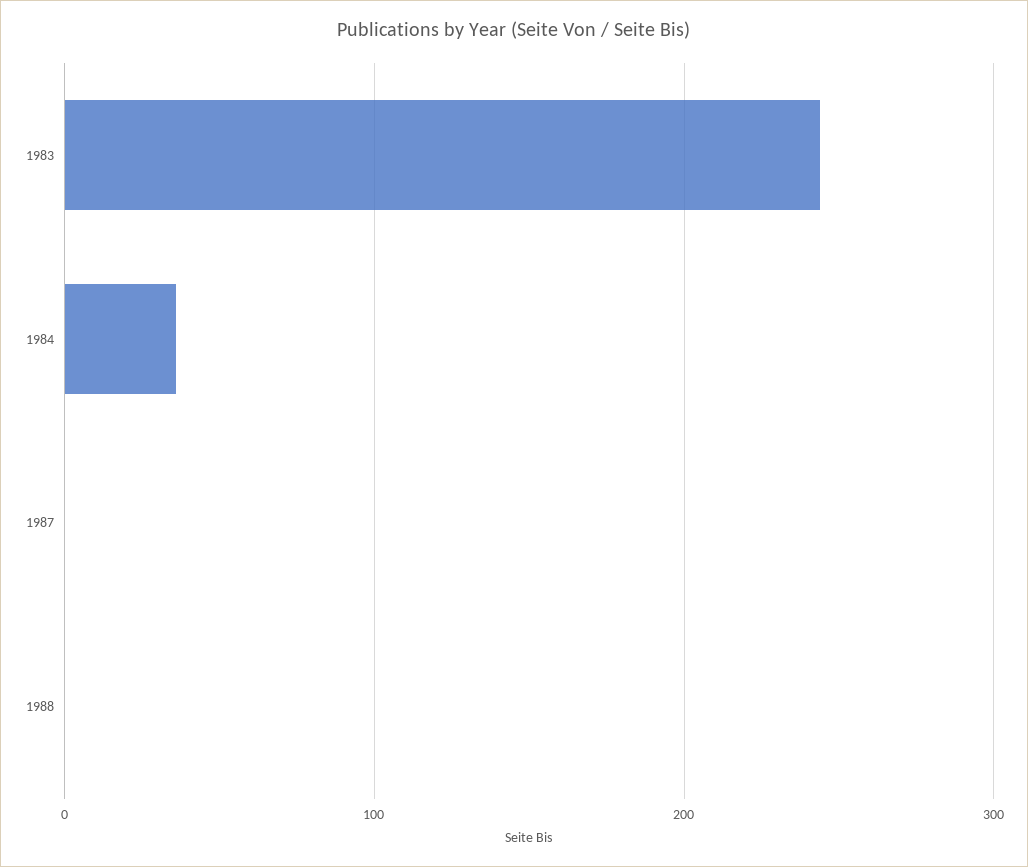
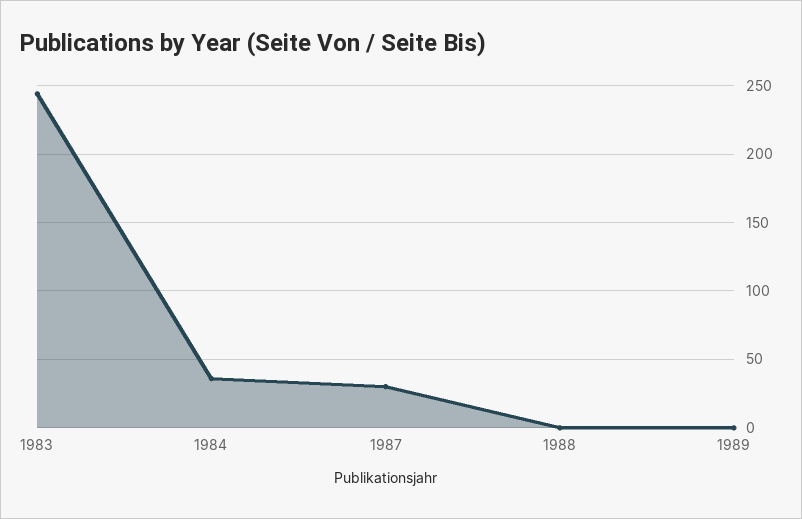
1987: 0 -> 30
1989: none -> 0

